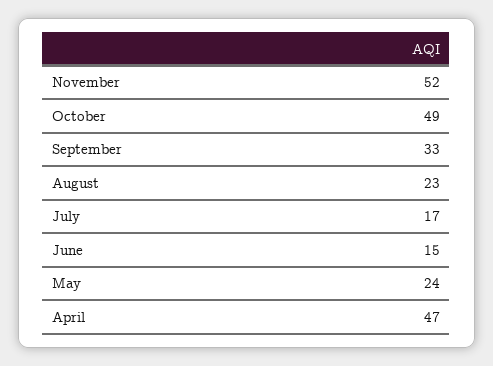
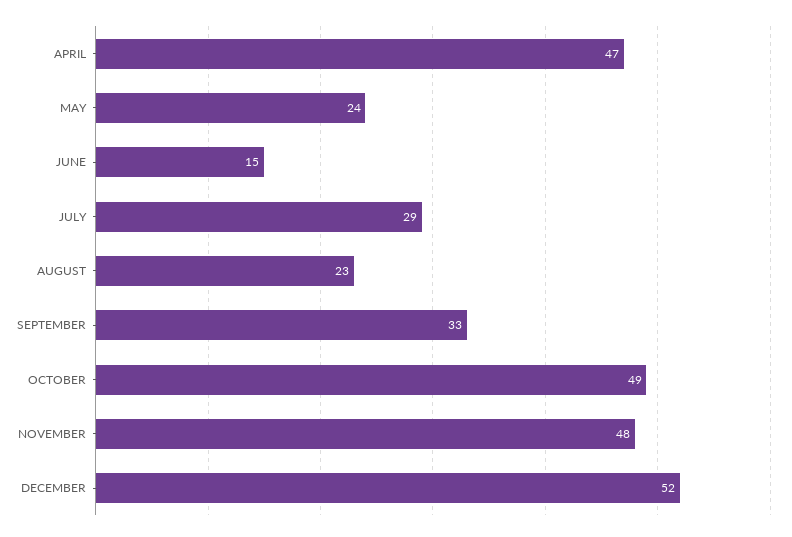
November: 52 -> 48
July: 17 -> 29
DECEMBER: none -> 52

